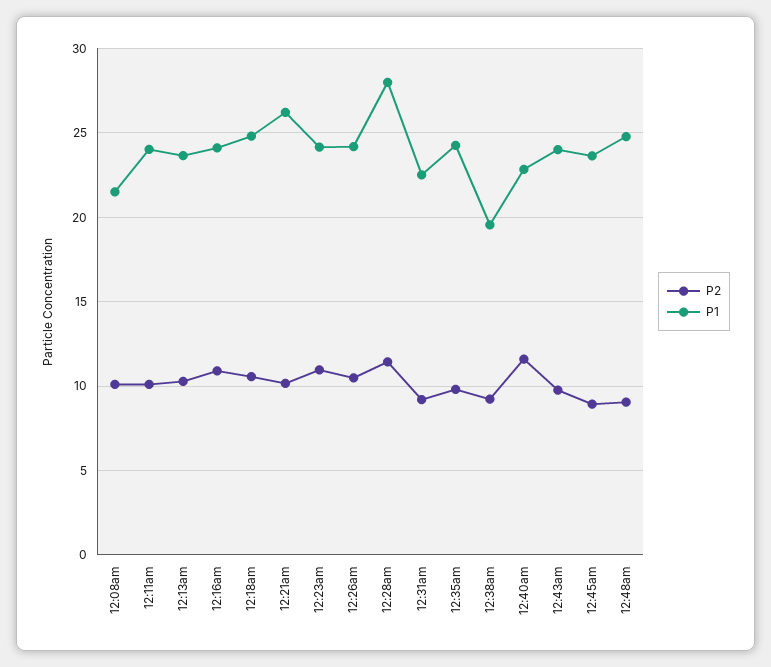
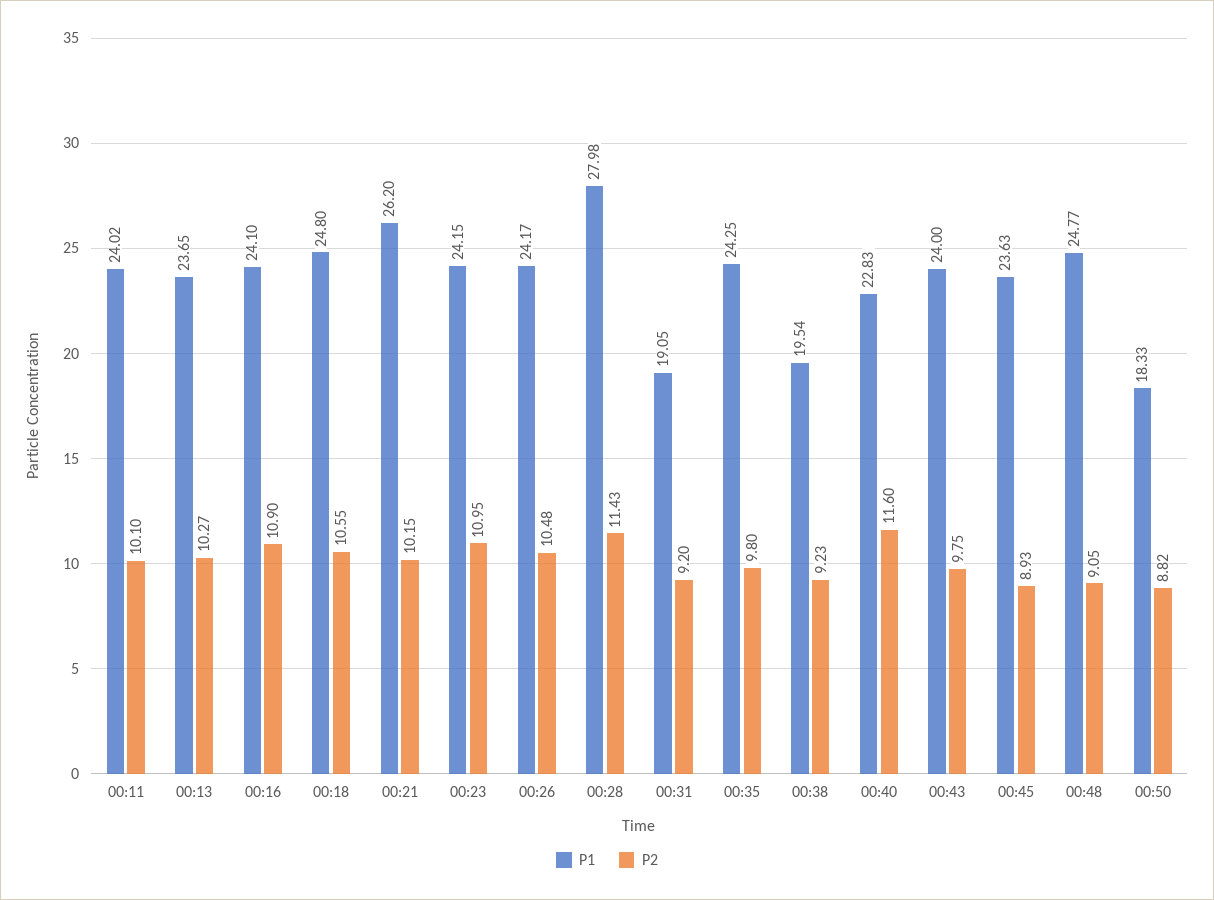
P2, 12:08am: 10 -> none
P1, 12:08am: 21.5 -> none
P1, 12:31am: 22.5 -> 19.05
P1, 00:50: none -> 18.33
P2, 00:50: none -> 8.82

